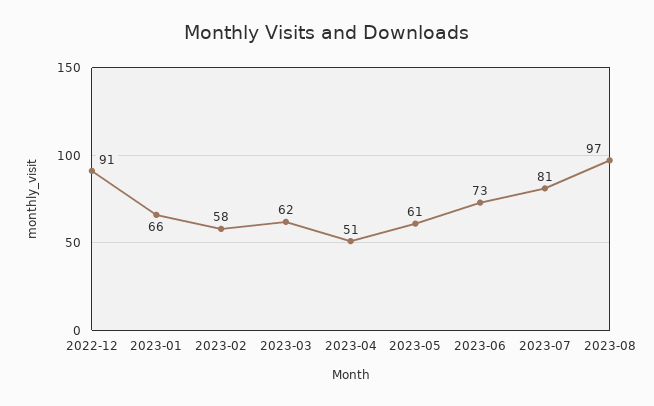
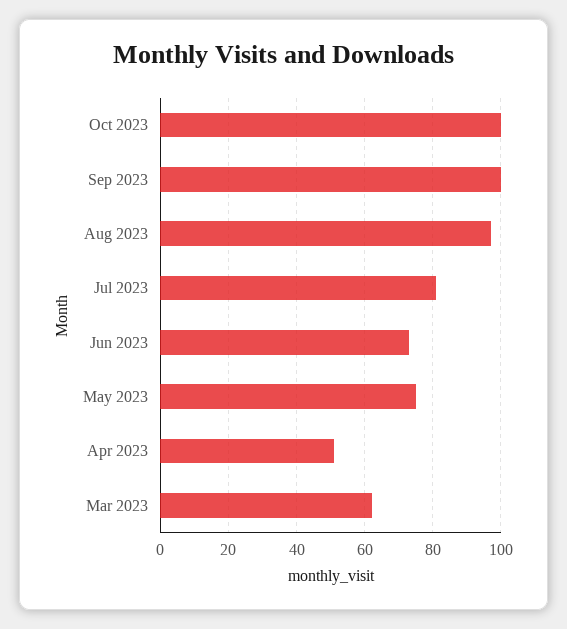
2022-12: 91 -> none
2023-01: 66 -> none
2023-02: 58 -> none
2023-05: 61 -> 75
Oct 2023: none -> 100
Sep 2023: none -> 100

